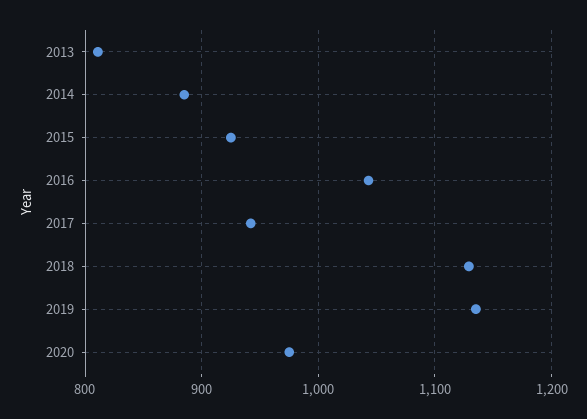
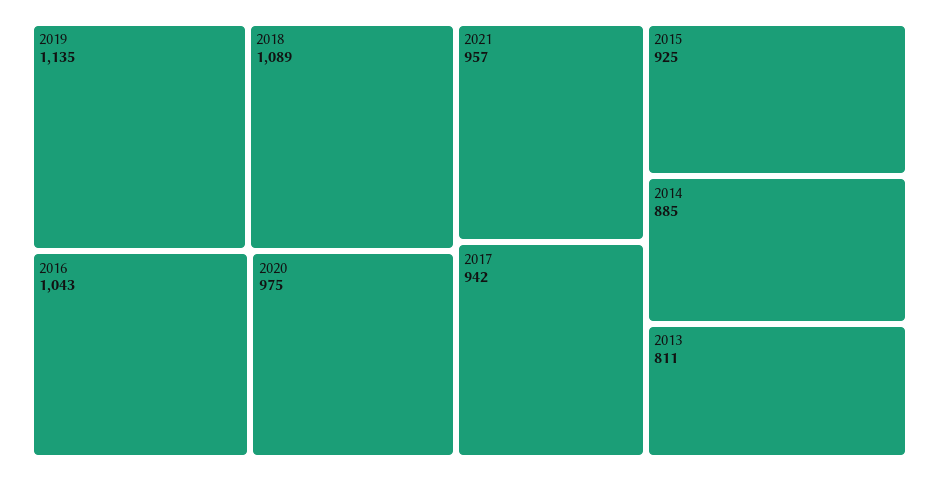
2018: 1130 -> 1089
2021: none -> 957

